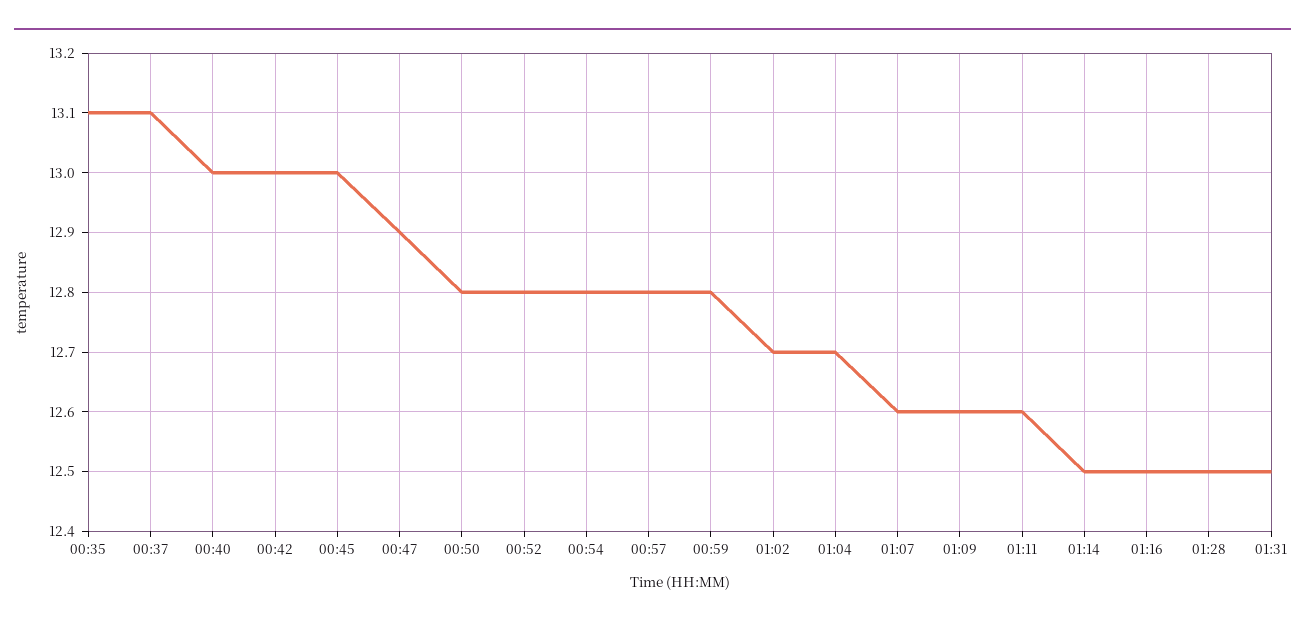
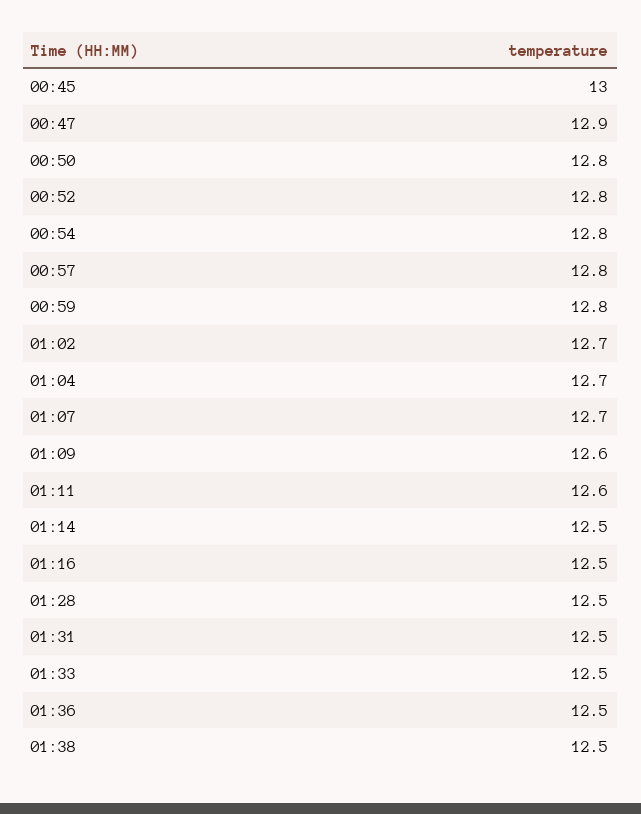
00:35: 13.1 -> none
00:37: 13.1 -> none
00:40: 13 -> none
00:42: 13 -> none
01:07: 12.6 -> 12.7
01:33: none -> 12.5
01:36: none -> 12.5
01:38: none -> 12.5

